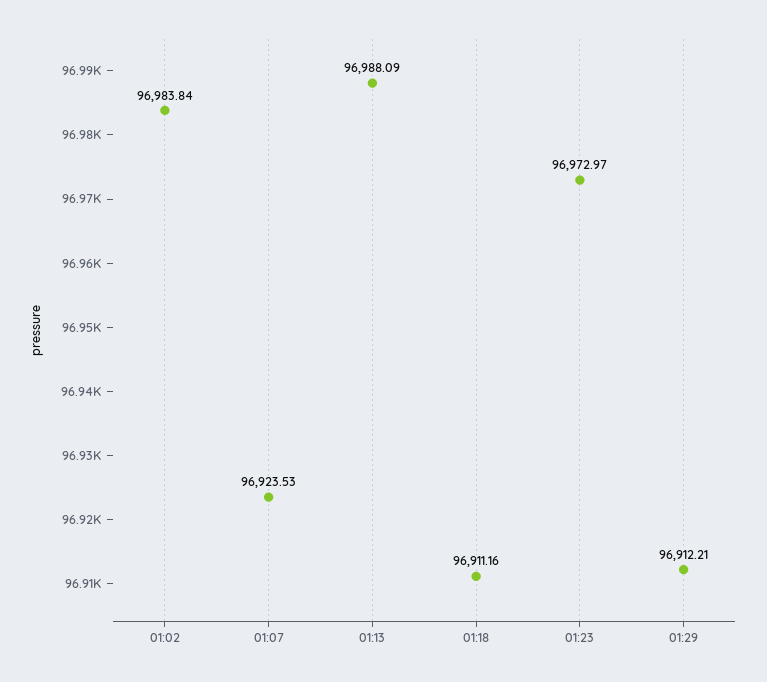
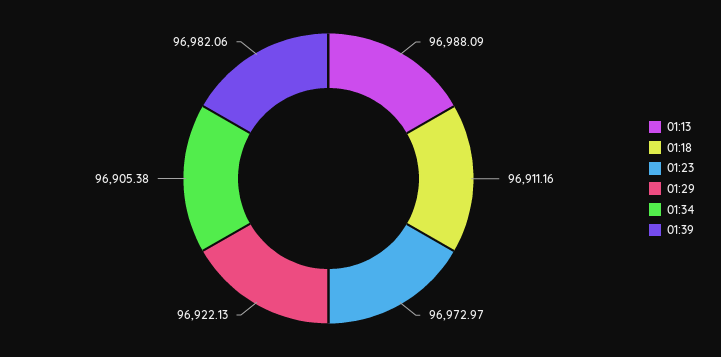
01:02: 96983.84 -> none
01:07: 96923.53 -> none
01:29: 96912.21 -> 96922.13
01:34: none -> 96905.38
01:39: none -> 96982.06

